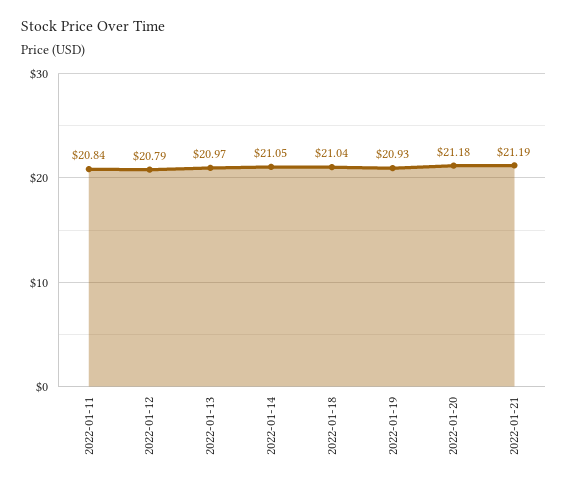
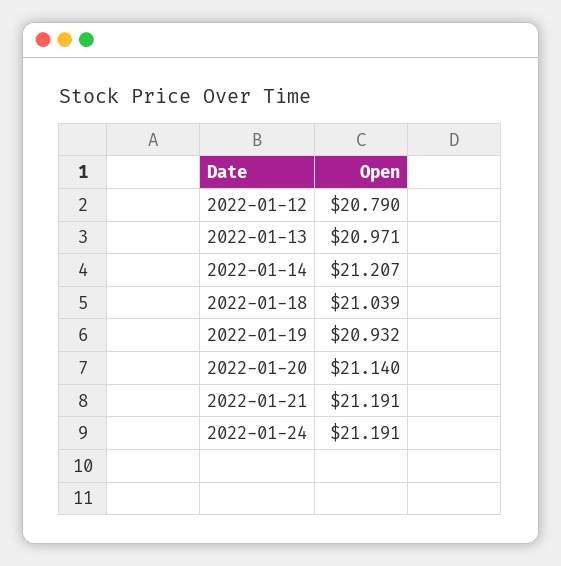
2022-01-11: 20.84 -> none
2022-01-14: 21.05 -> 21.207
2022-01-20: 21.18 -> 21.14
2022-01-24: none -> 21.191

